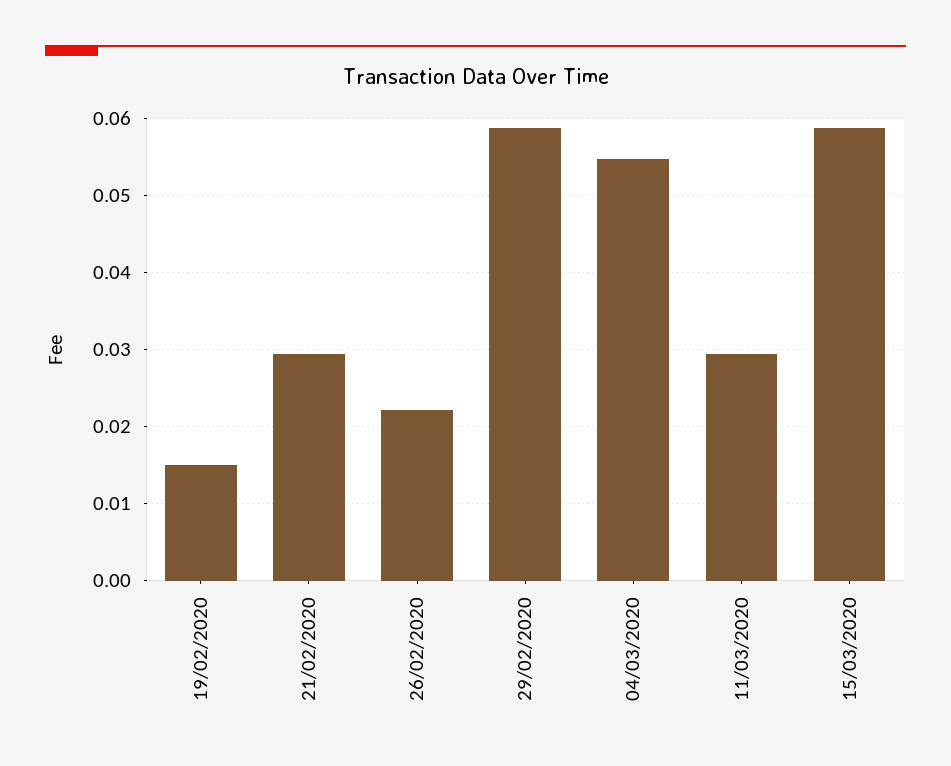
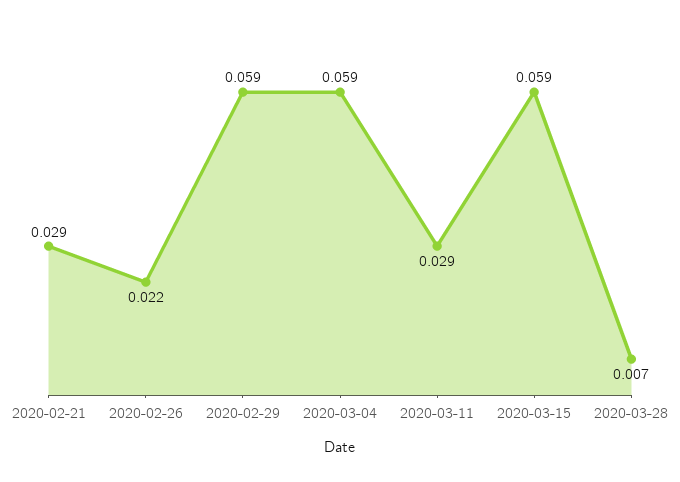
19/02/2020: 0.015 -> none
04/03/2020: 0.055 -> 0.059
2020-03-28: none -> 0.007

